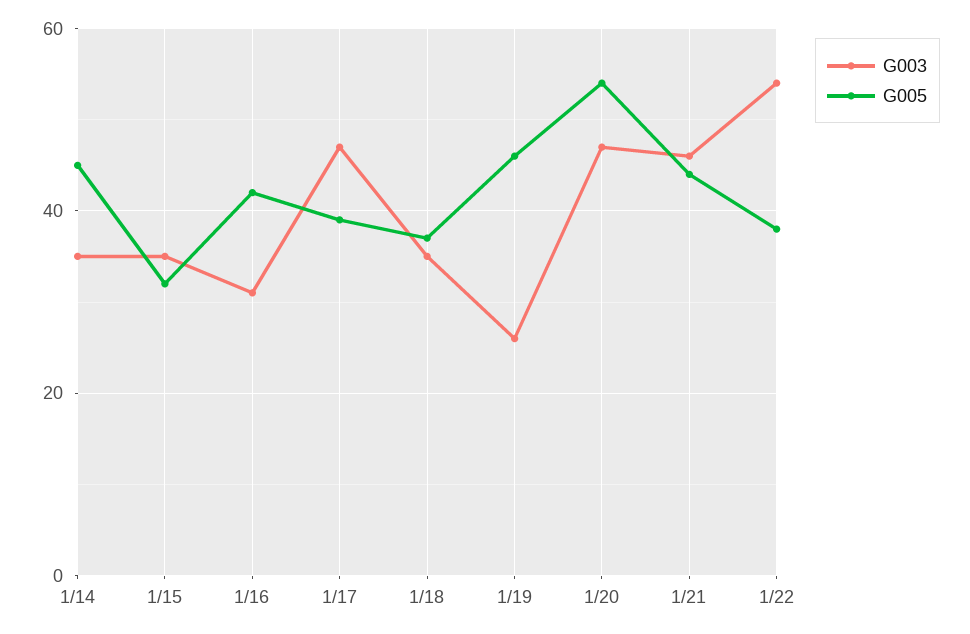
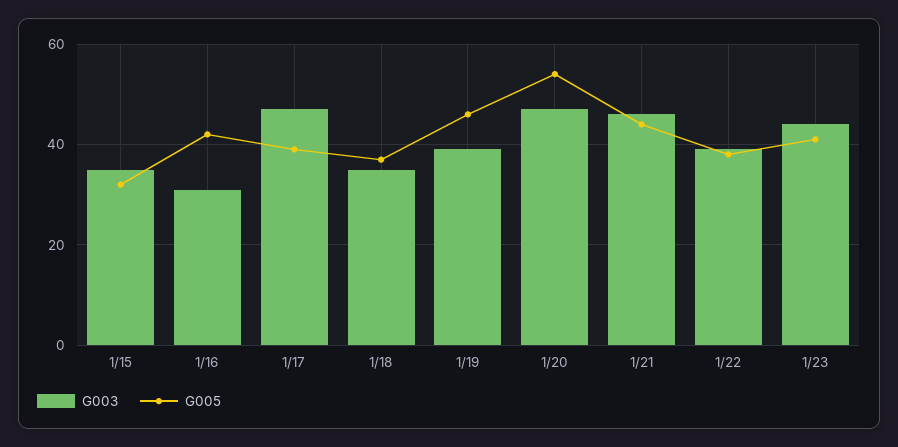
G003, 1/14: 35 -> none
G005, 1/14: 45 -> none
G003, 1/19: 25 -> 40
G003, 1/22: 55 -> 40
G003, 1/23: none -> 45
G005, 1/23: none -> 40

